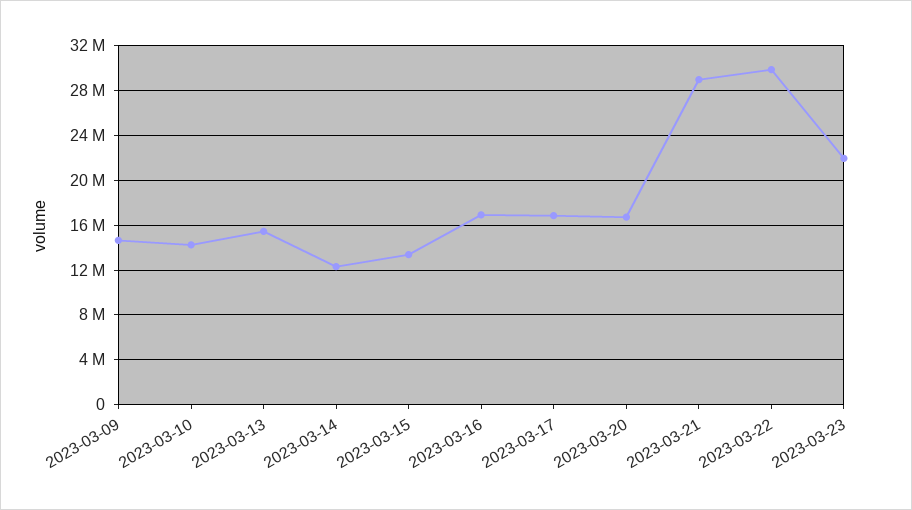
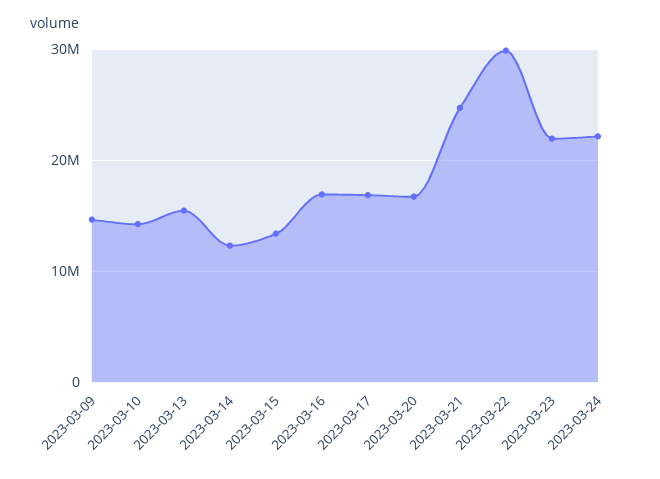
2023-03-21: 29000000 -> 25000000
2023-03-24: none -> 22000000

